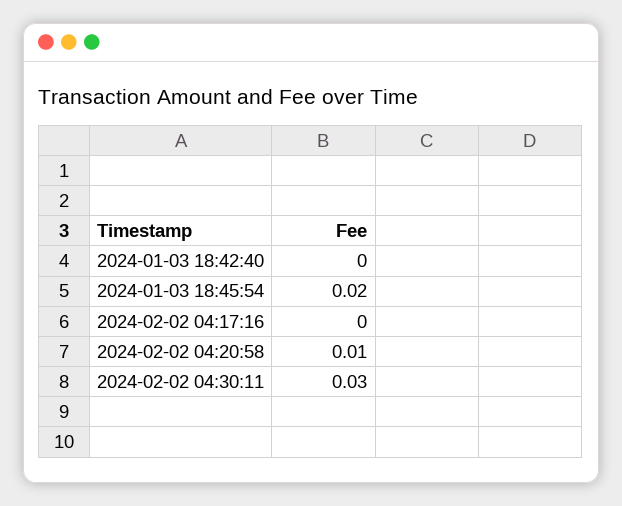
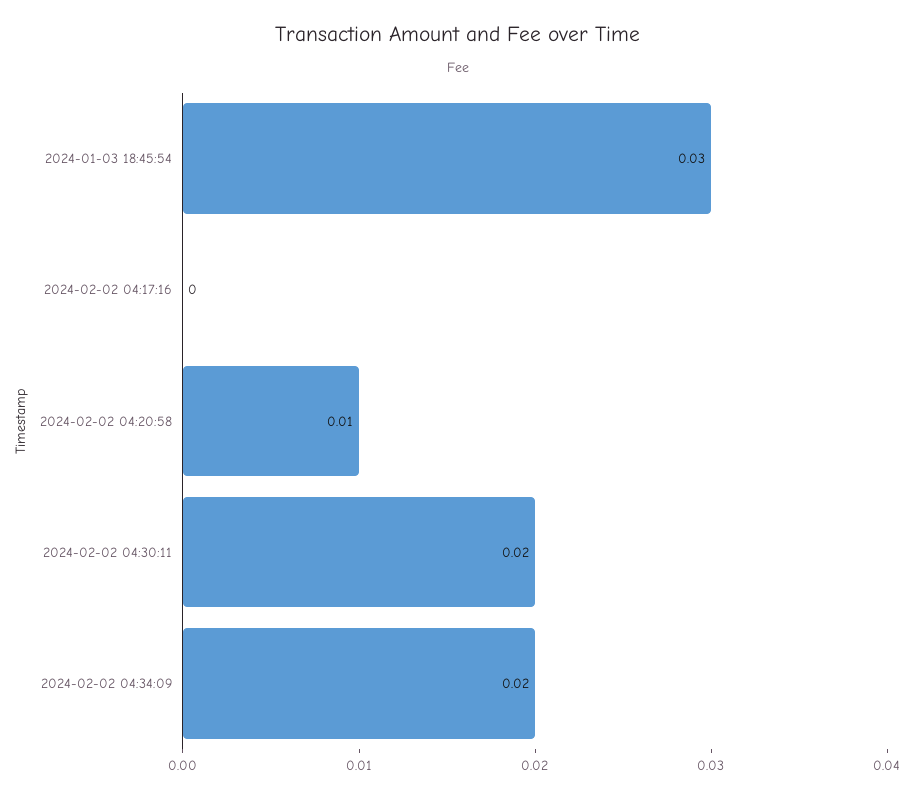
2024-01-03 18:42:40: 0 -> none
2024-01-03 18:45:54: 0.02 -> 0.03
2024-02-02 04:30:11: 0.03 -> 0.02
2024-02-02 04:34:09: none -> 0.02

